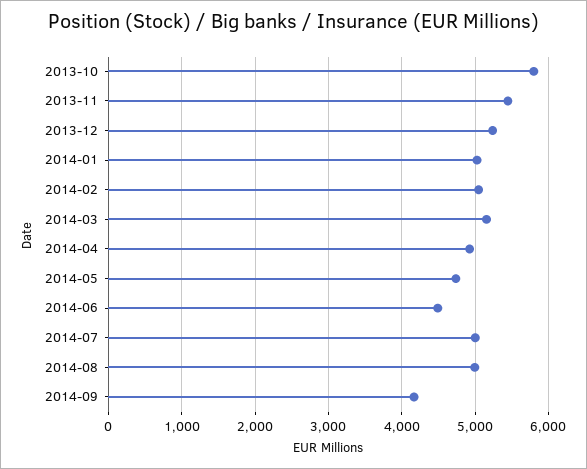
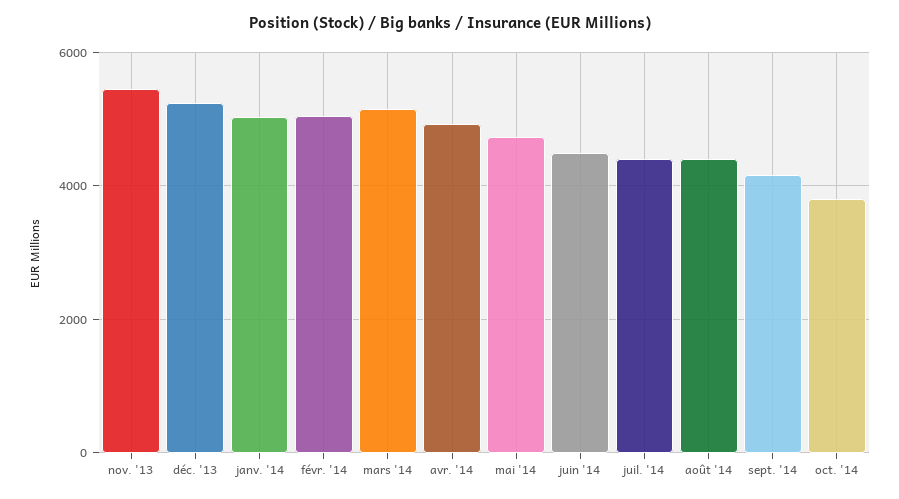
2013-10: 5800 -> none
2014-07: 5000 -> 4400
2014-08: 5000 -> 4400
oct. '14: none -> 3800

